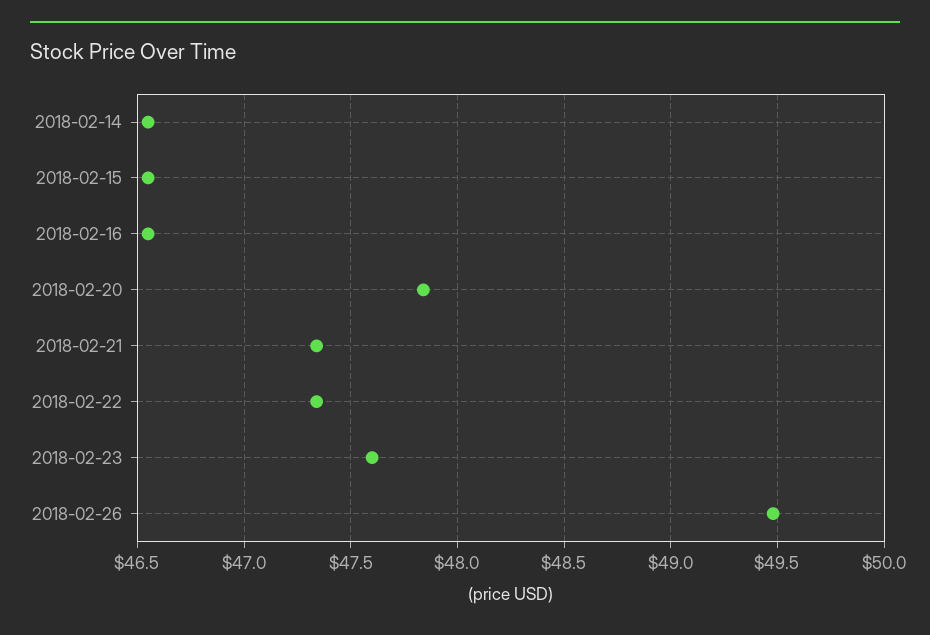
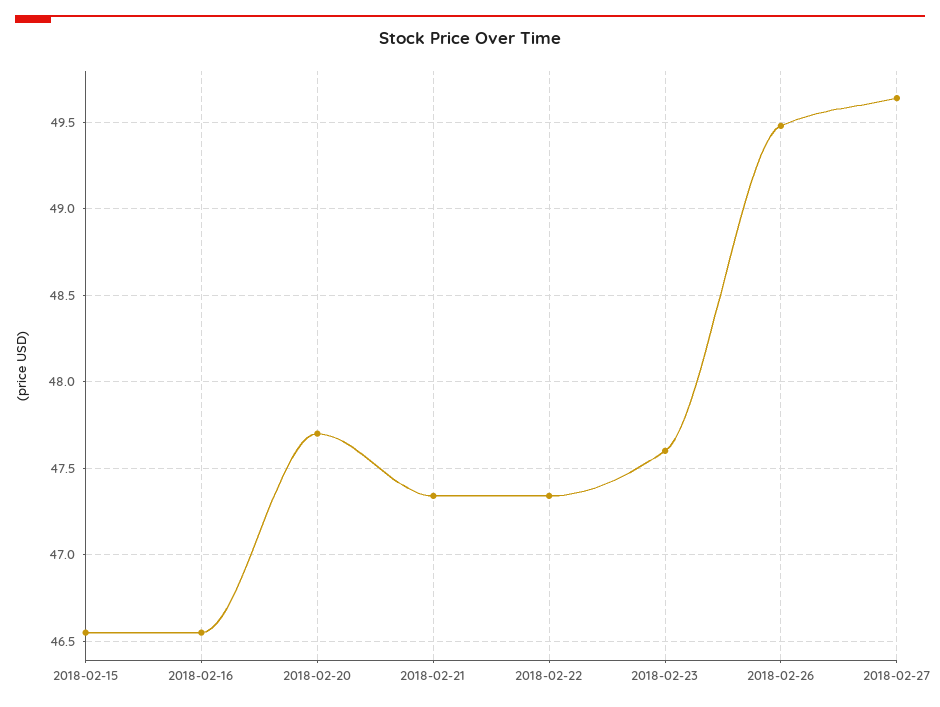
2018-02-14: 46.55 -> none
2018-02-20: 47.85 -> 47.7
2018-02-27: none -> 49.65

